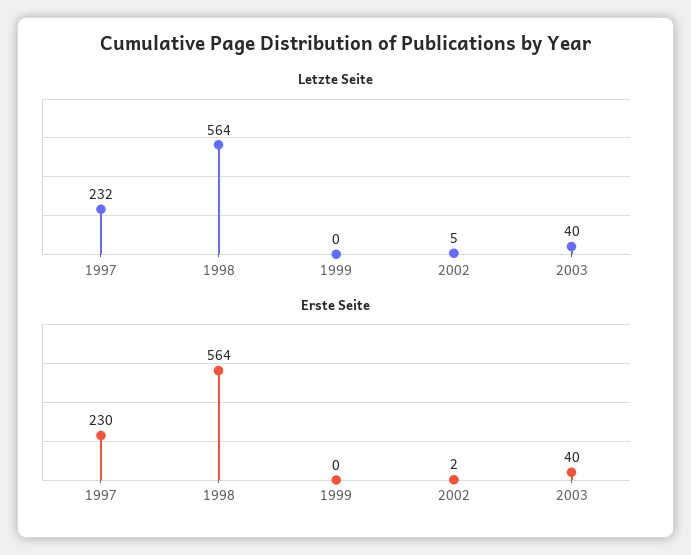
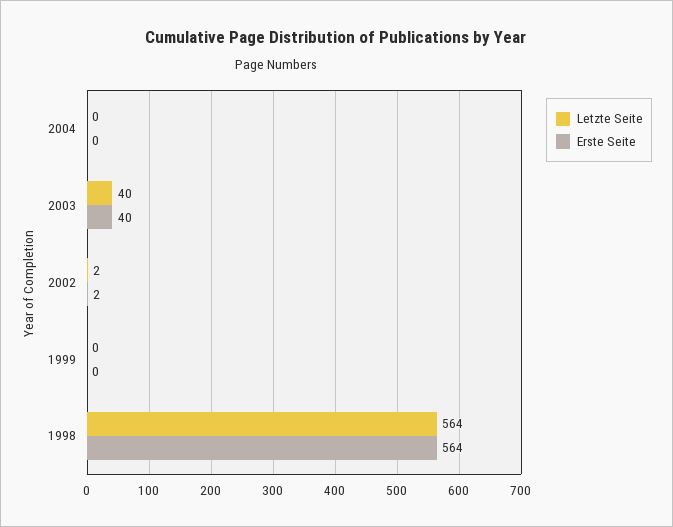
Letzte Seite, 1997: 232 -> none
Letzte Seite, 2002: 5 -> 2
Erste Seite, 1997: 230 -> none
Letzte Seite, 2004: none -> 0
Erste Seite, 2004: none -> 0

